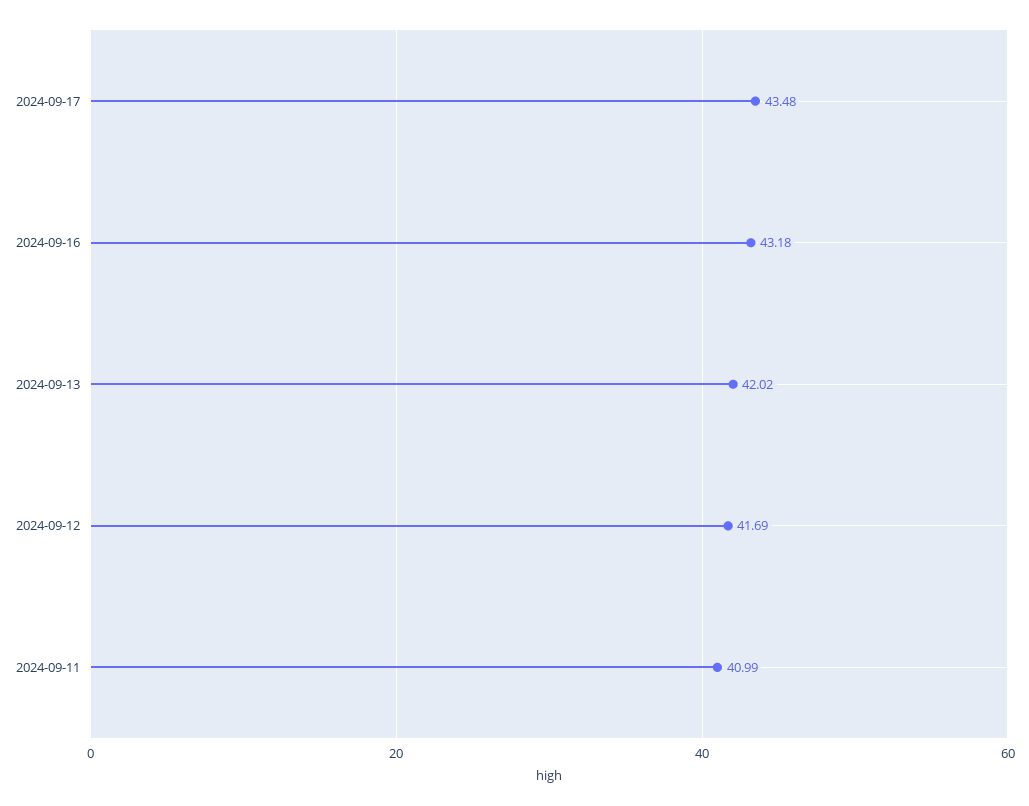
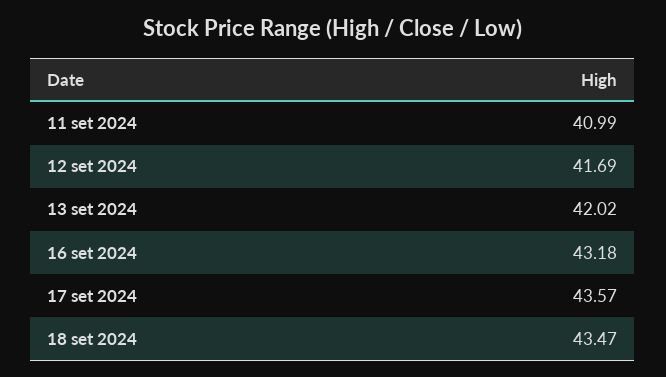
2024-09-17: 43.48 -> 43.57
18 set 2024: none -> 43.47

